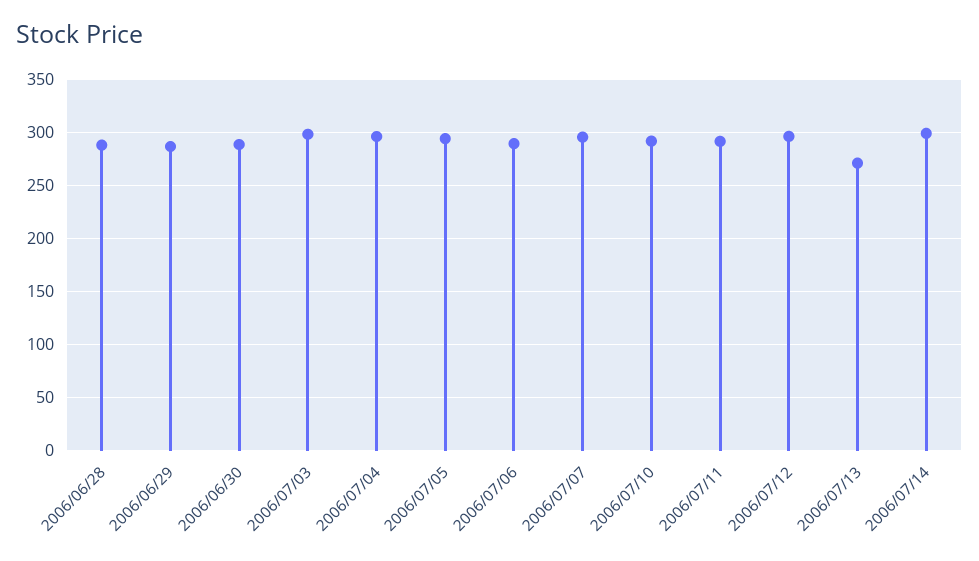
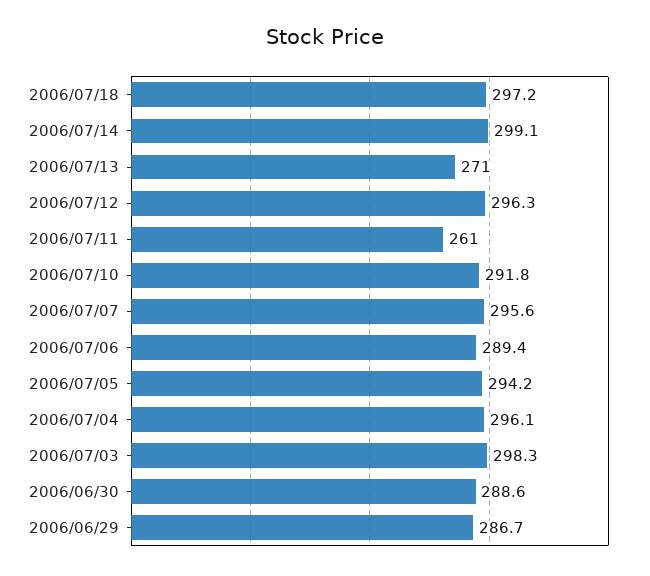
2006/06/28: 290 -> none
2006/07/11: 290 -> 261
2006/07/18: none -> 297.2

